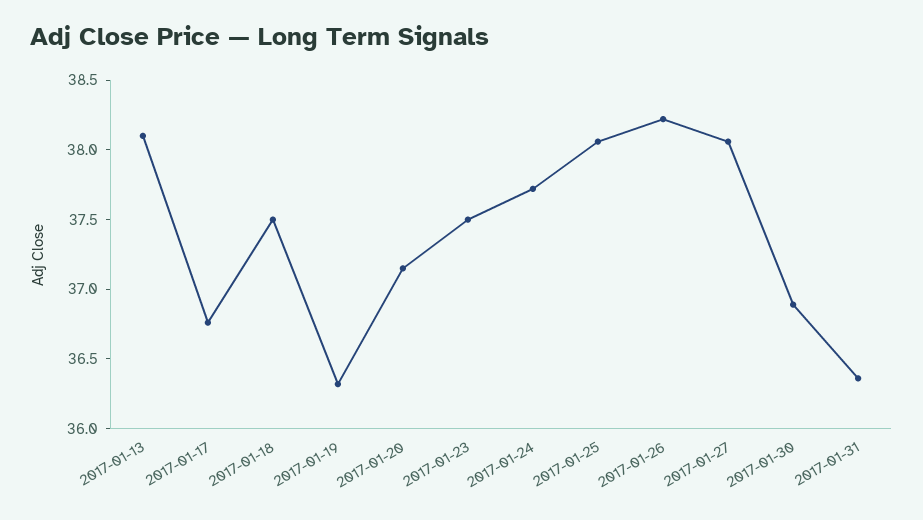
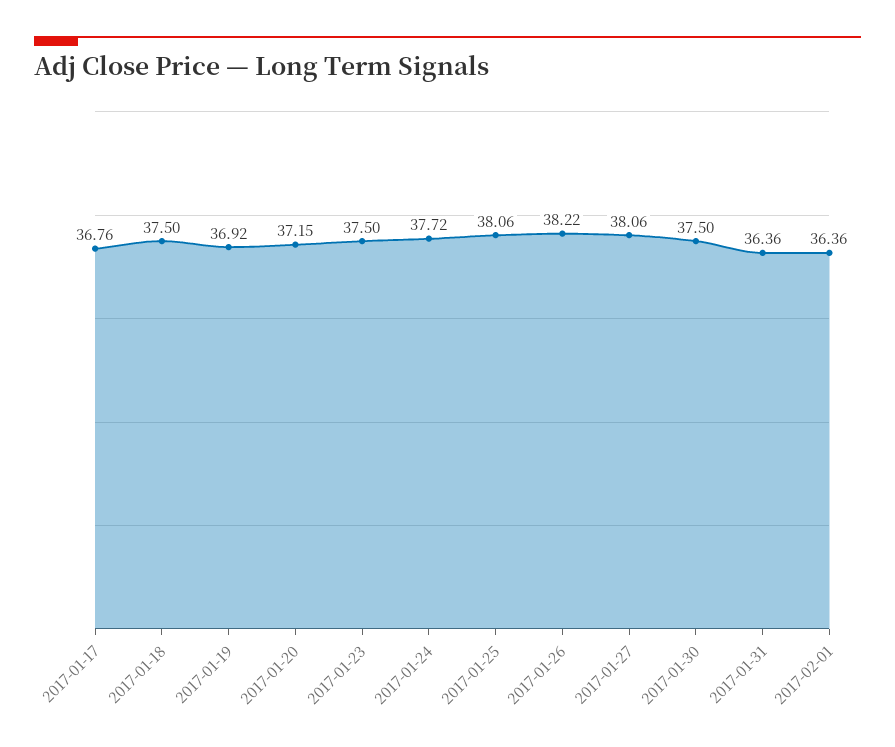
2017-01-13: 38.1 -> none
2017-01-19: 36.3 -> 36.92
2017-01-30: 36.9 -> 37.5
2017-02-01: none -> 36.36

